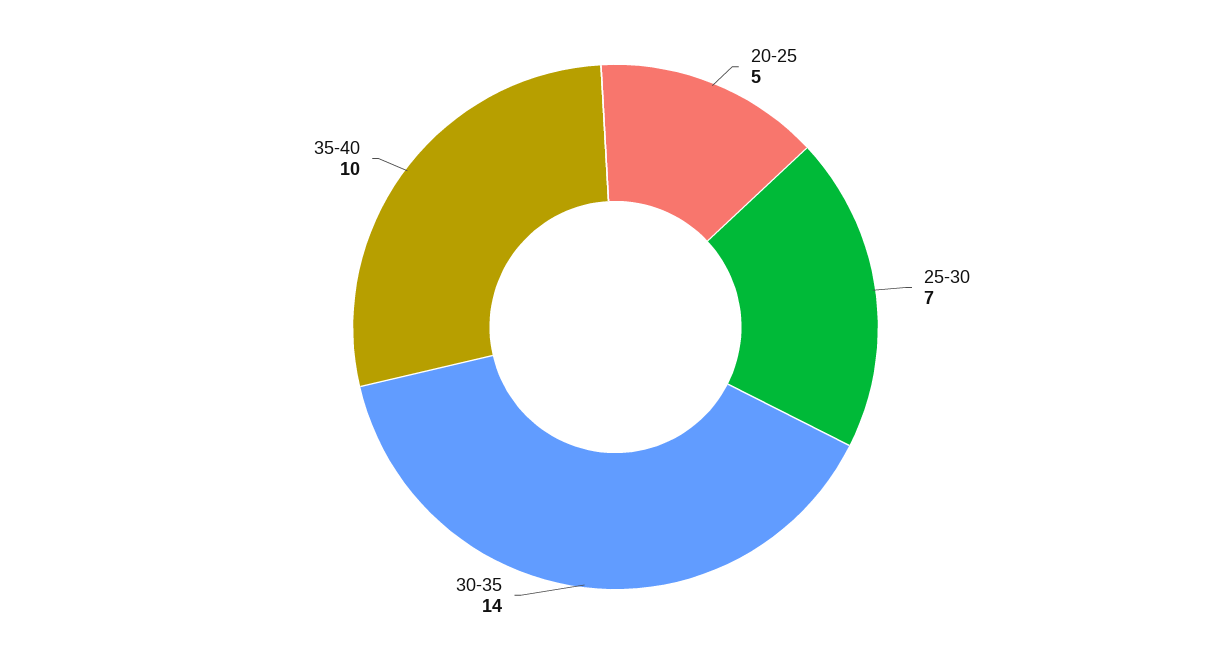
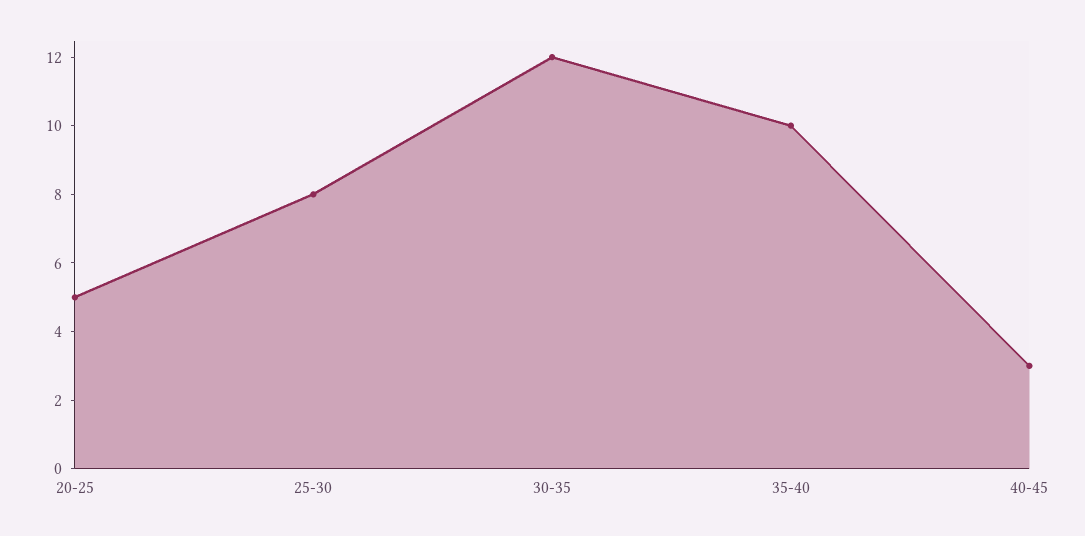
25-30: 7 -> 8
30-35: 14 -> 12
40-45: none -> 3

